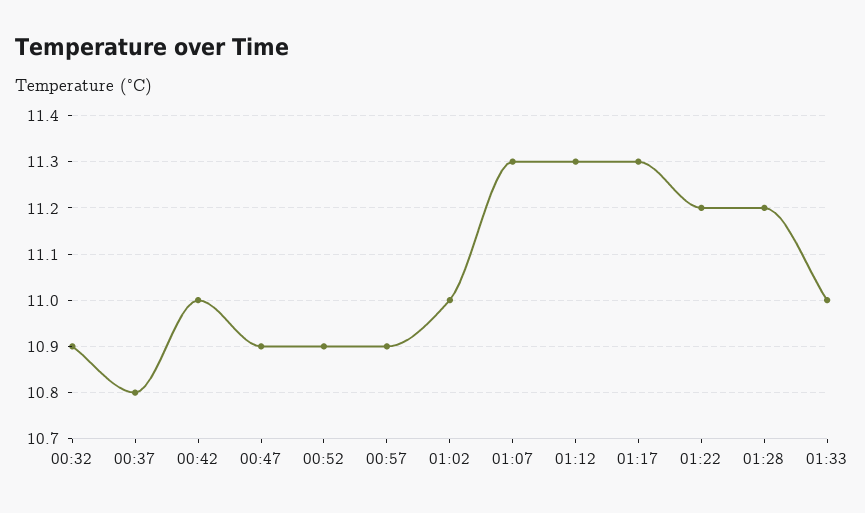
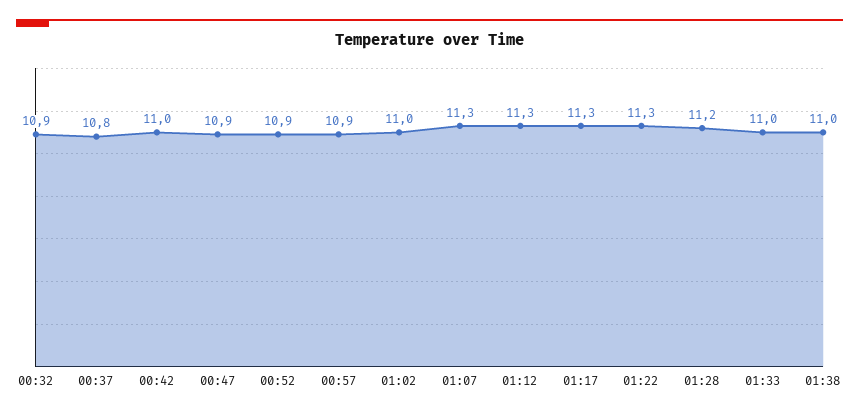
01:22: 11.2 -> 11.3
01:38: none -> 11

